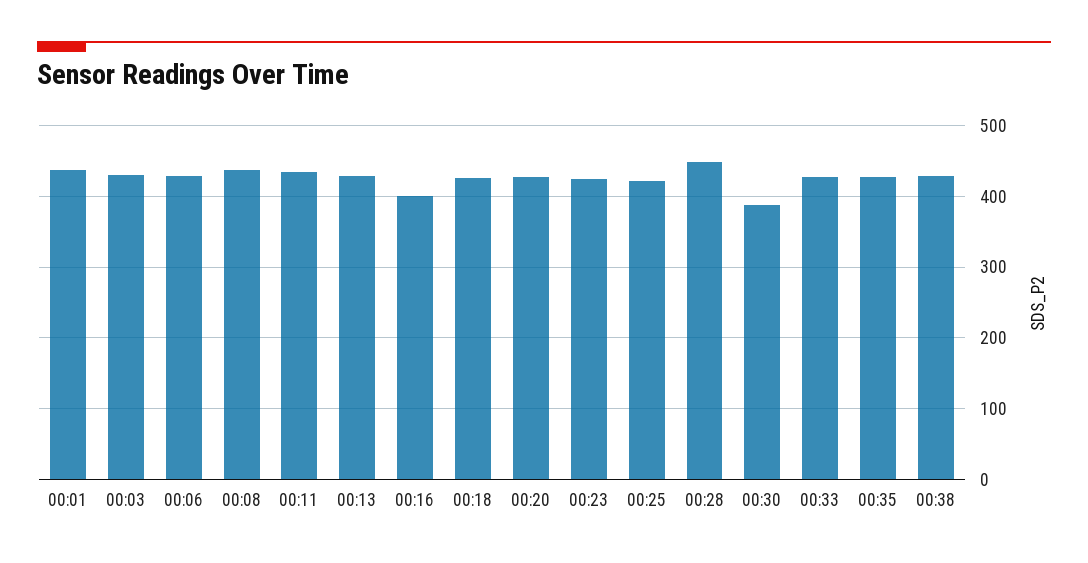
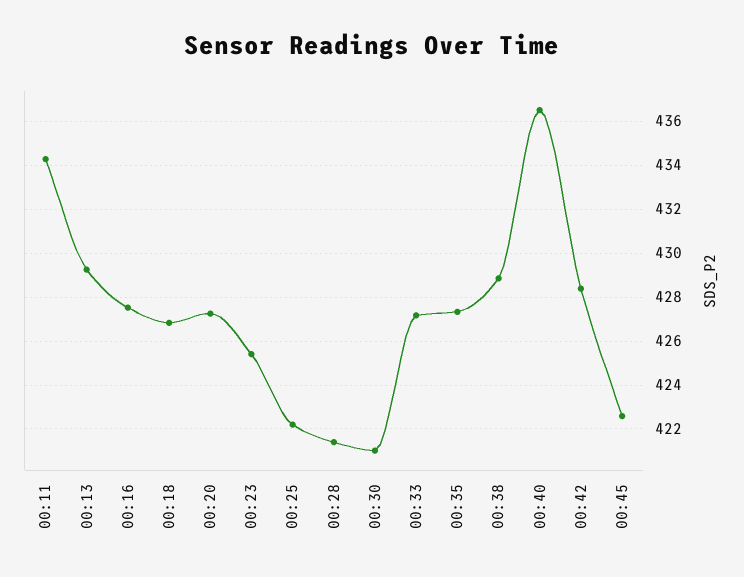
00:01: 440 -> none
00:03: 430 -> none
00:06: 430 -> none
00:08: 440 -> none
00:16: 400 -> 427.5
00:28: 450 -> 421.5
00:30: 390 -> 421
00:40: none -> 436.5
00:42: none -> 428.5
00:45: none -> 422.5

